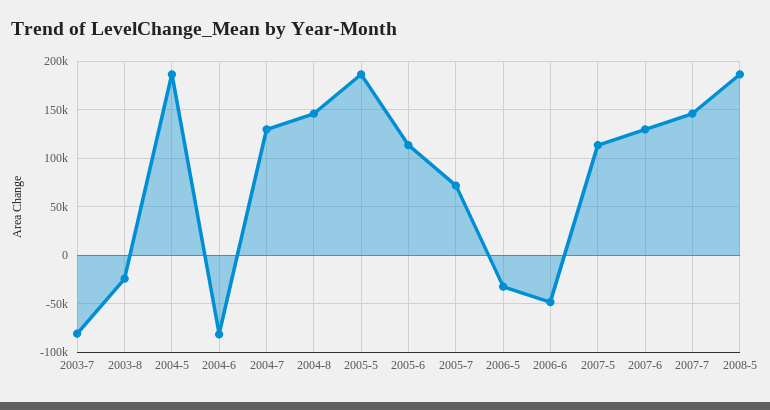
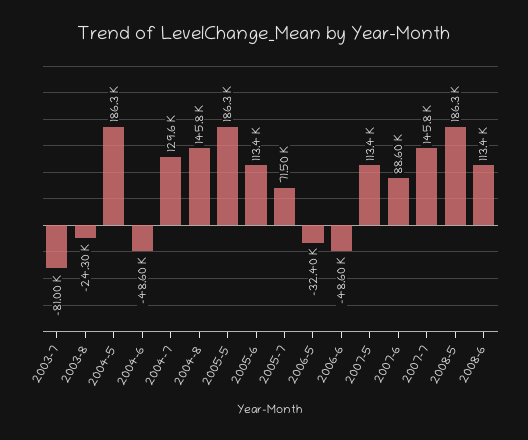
2004-6: -80000 -> -48600
2007-6: 130000 -> 88600
2008-6: none -> 113400

